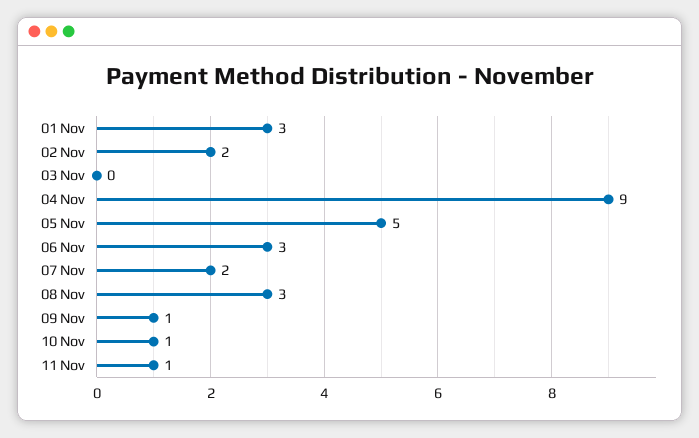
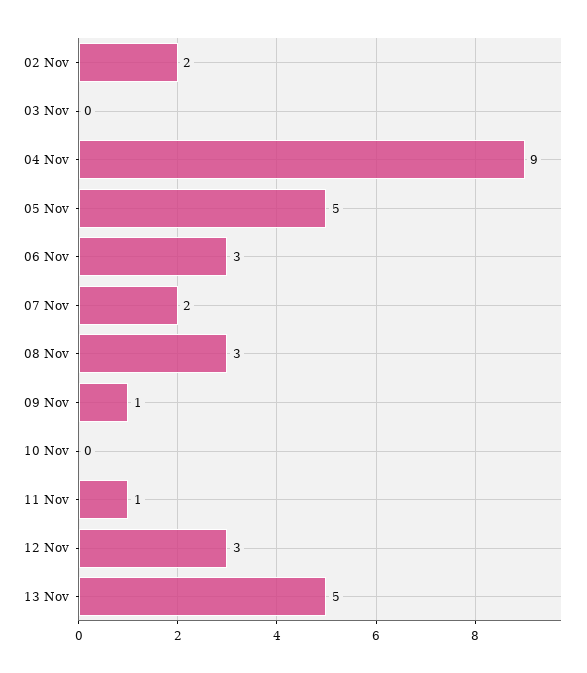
01 Nov: 3 -> none
10 Nov: 1 -> 0
12 Nov: none -> 3
13 Nov: none -> 5

